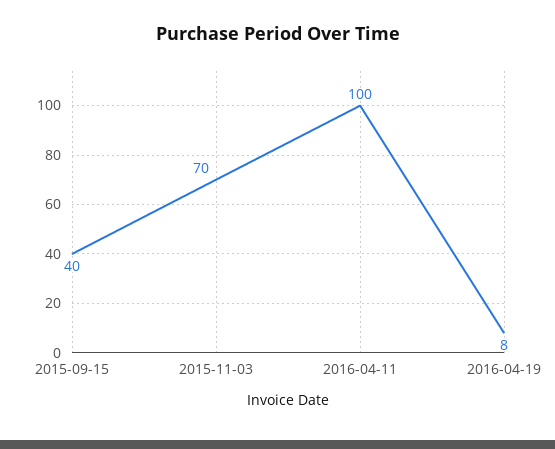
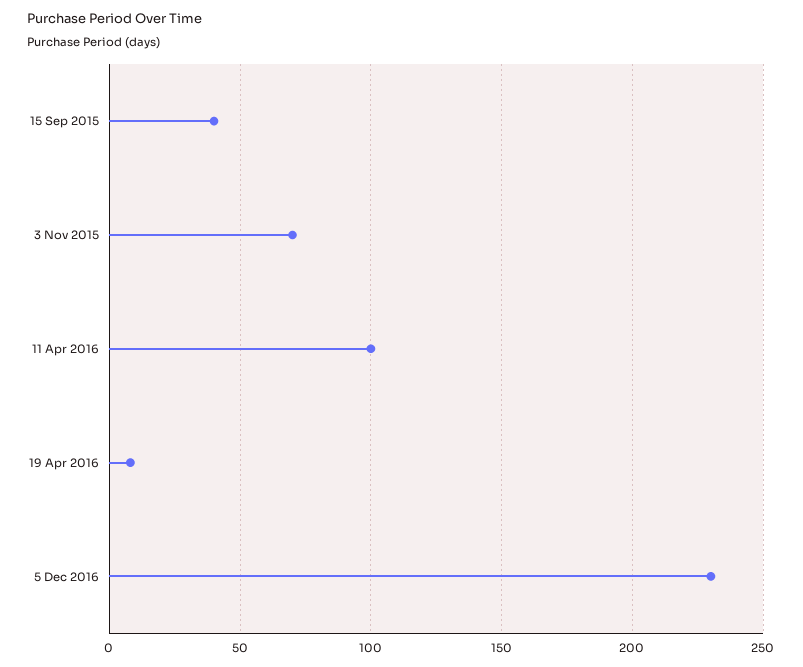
5 Dec 2016: none -> 230

